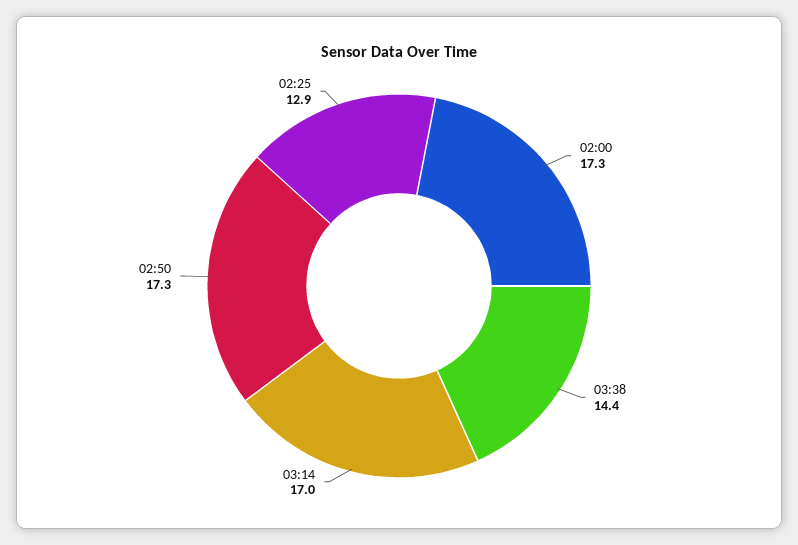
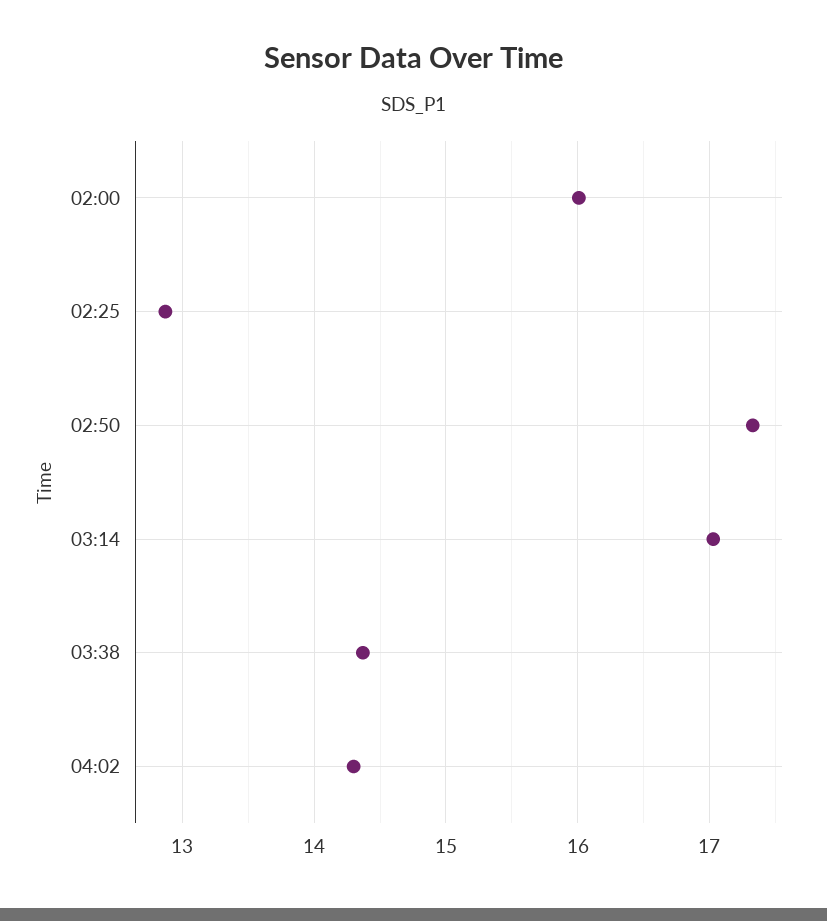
02:00: 17.3 -> 16
04:02: none -> 14.3

